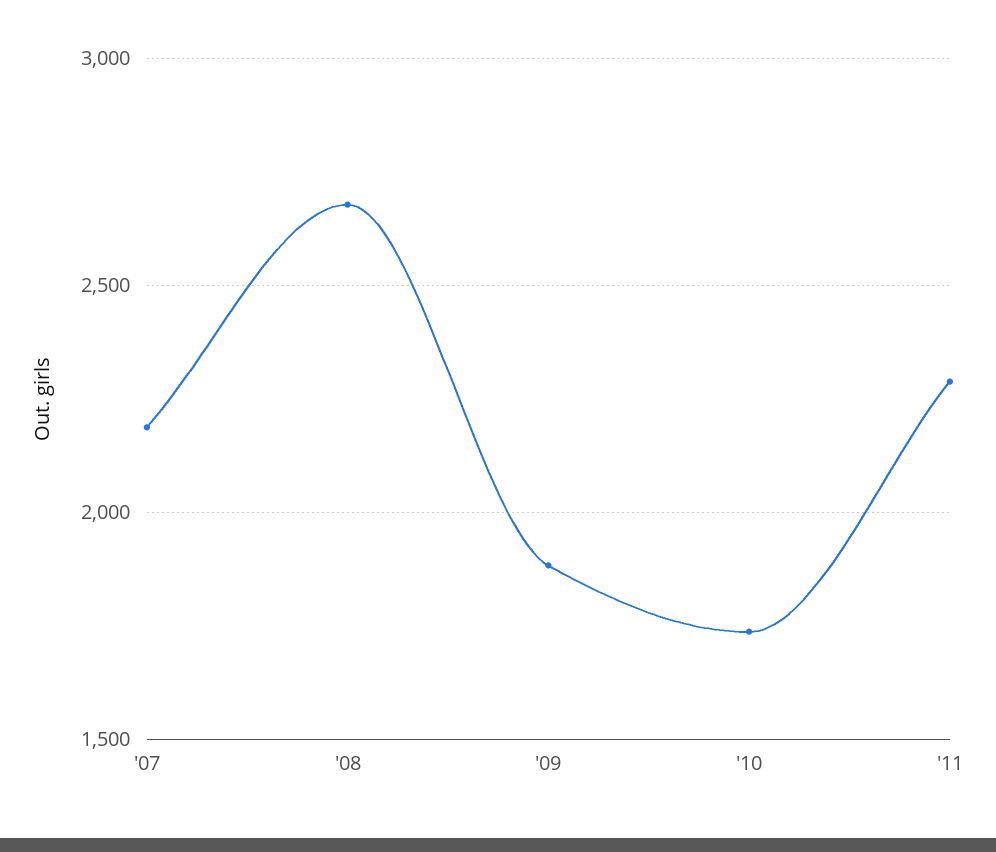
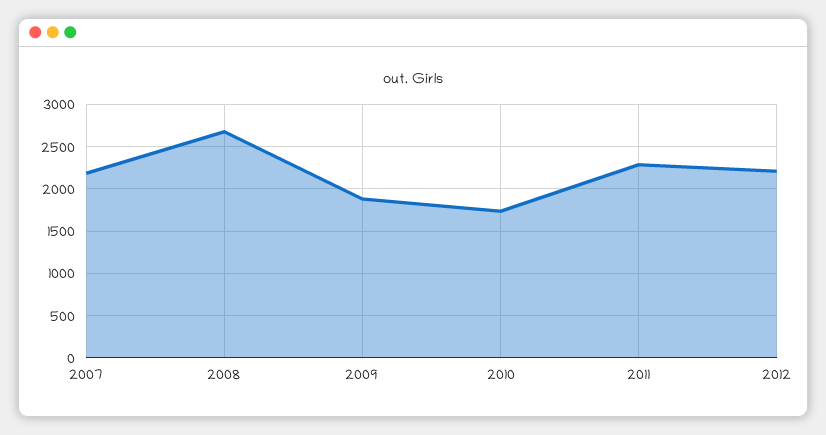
2012: none -> 2200

